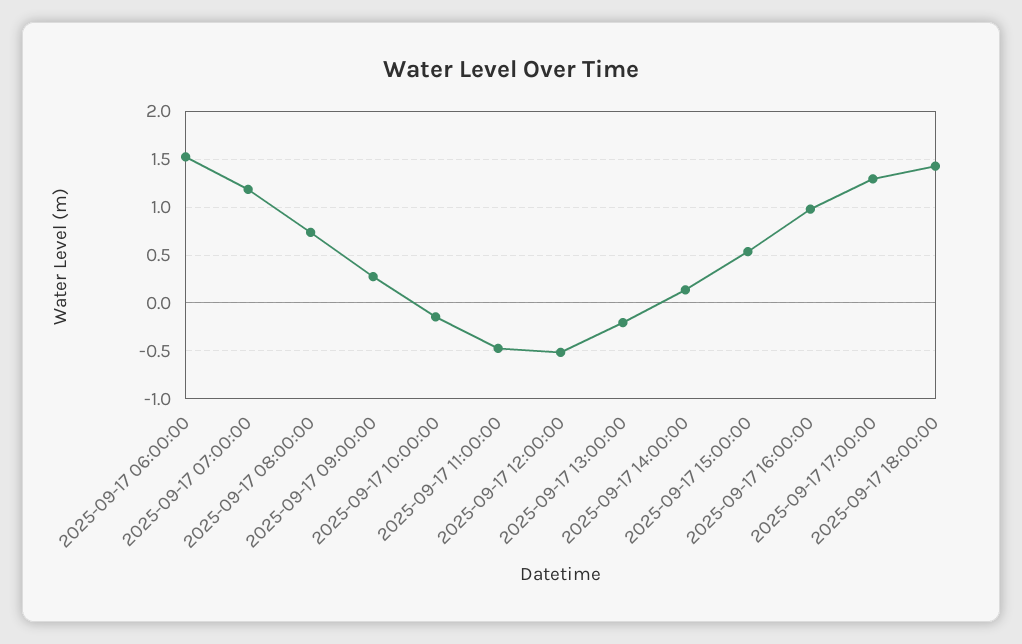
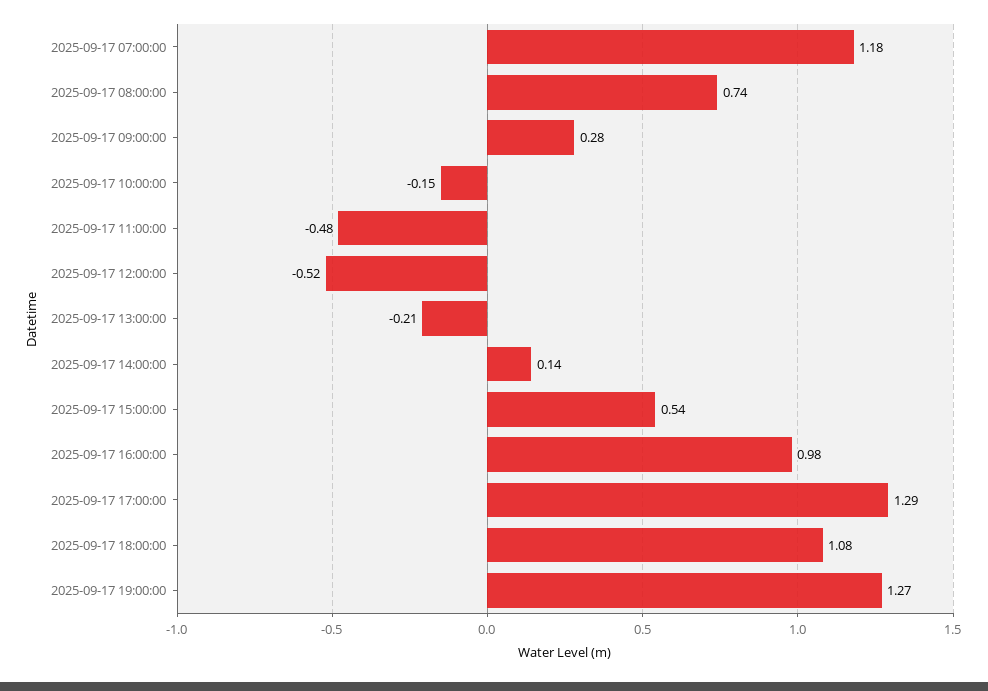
2025-09-17 06:00:00: 1.5 -> none
2025-09-17 18:00:00: 1.4 -> 1.08
2025-09-17 19:00:00: none -> 1.27

